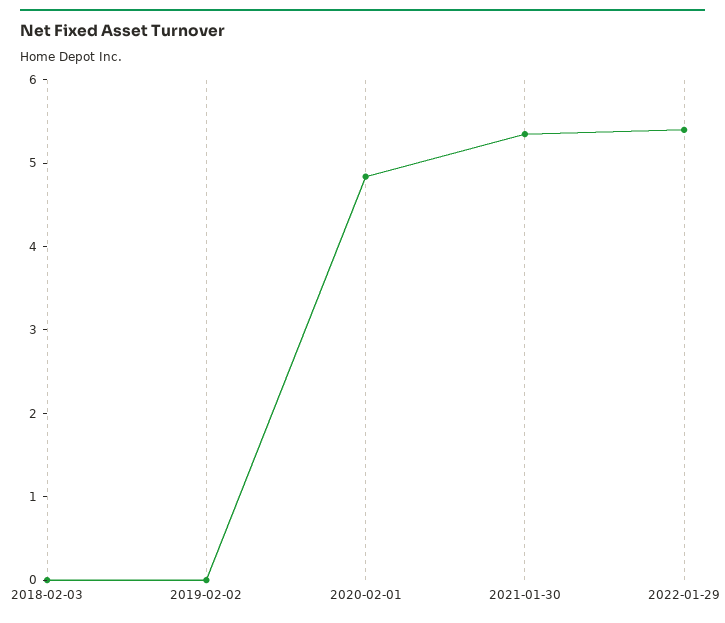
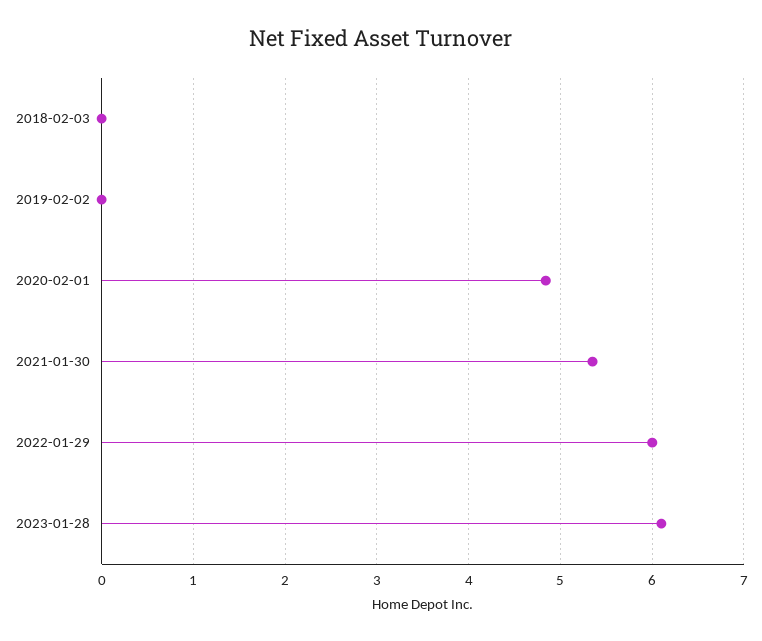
2022-01-29: 5.4 -> 6
2023-01-28: none -> 6.1

